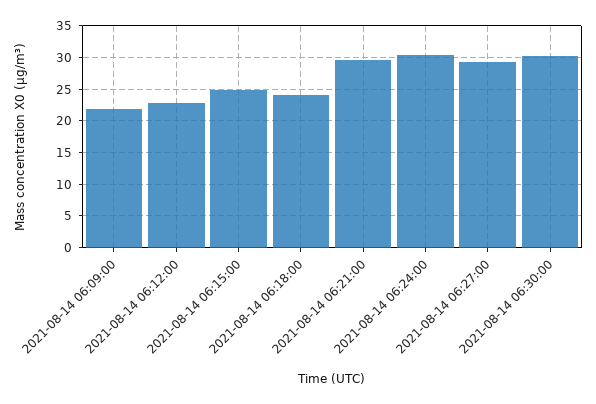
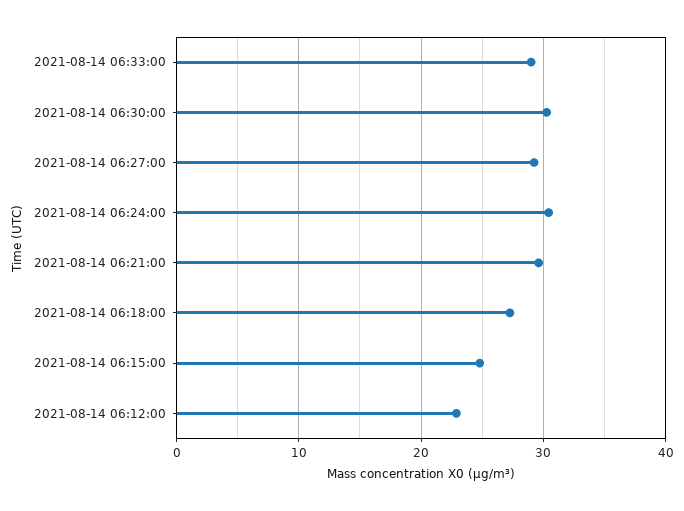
2021-08-14 06:09:00: 22 -> none
2021-08-14 06:18:00: 24 -> 27
2021-08-14 06:33:00: none -> 29

